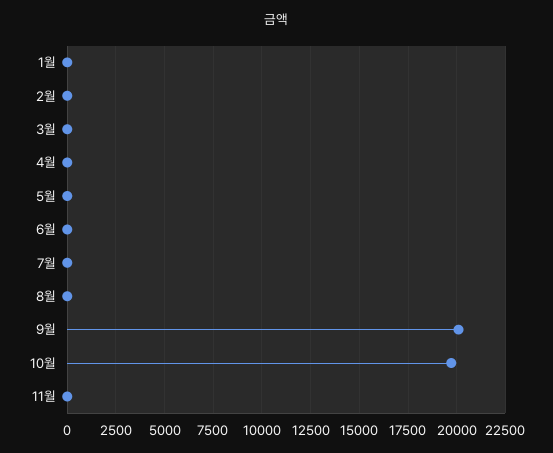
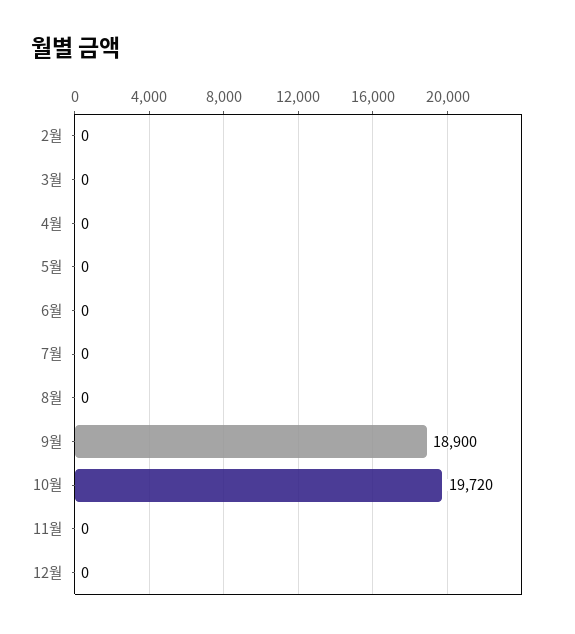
1월: 0 -> none
9월: 20000 -> 18900
12월: none -> 0

